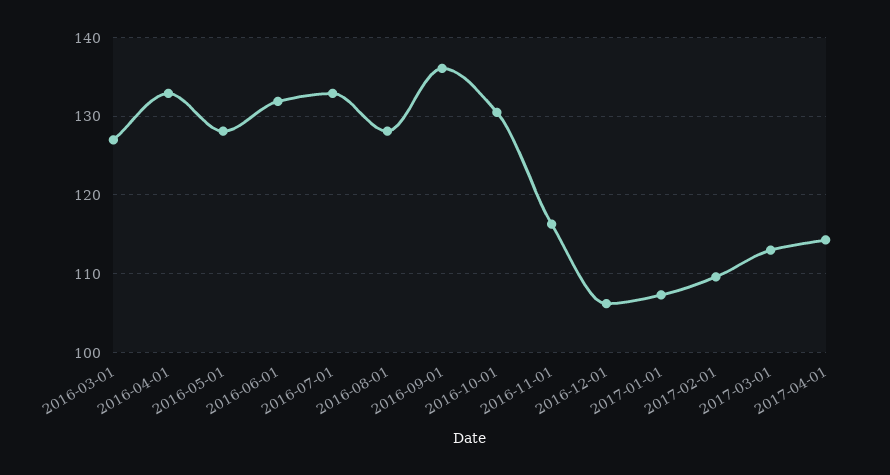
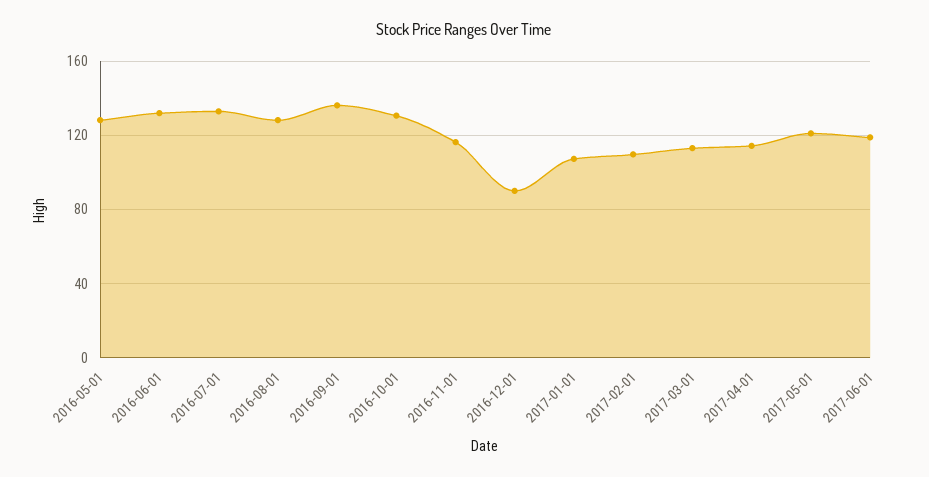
2016-03-01: 127 -> none
2016-04-01: 133 -> none
2016-12-01: 106 -> 90
2017-05-01: none -> 120
2017-06-01: none -> 120

